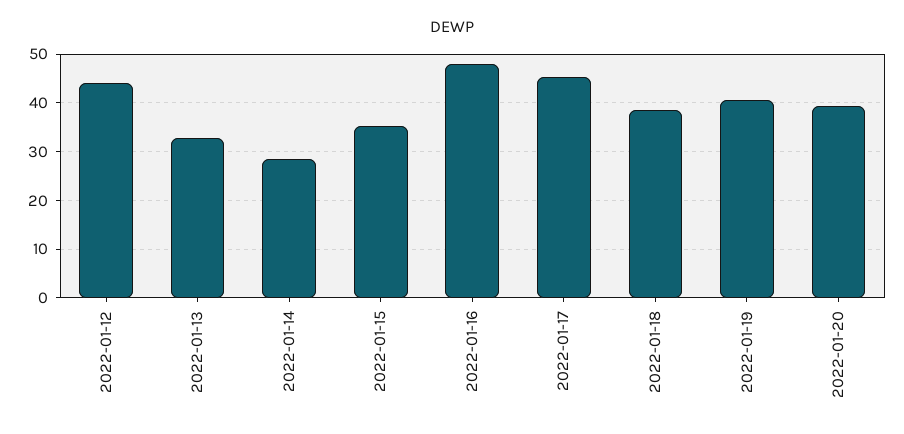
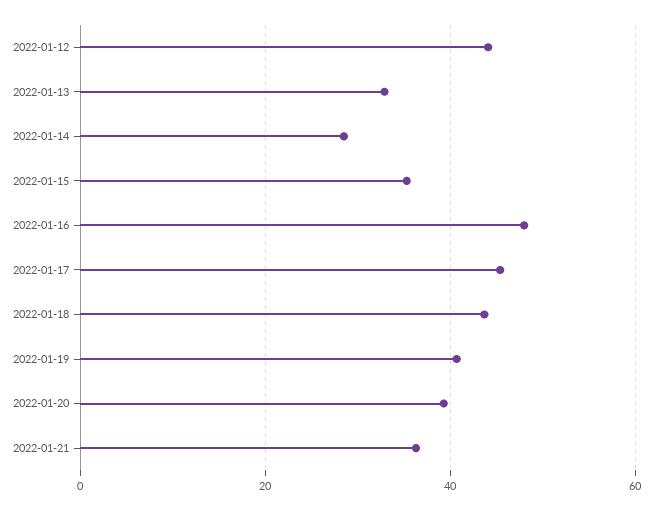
2022-01-18: 38 -> 44
2022-01-21: none -> 36

